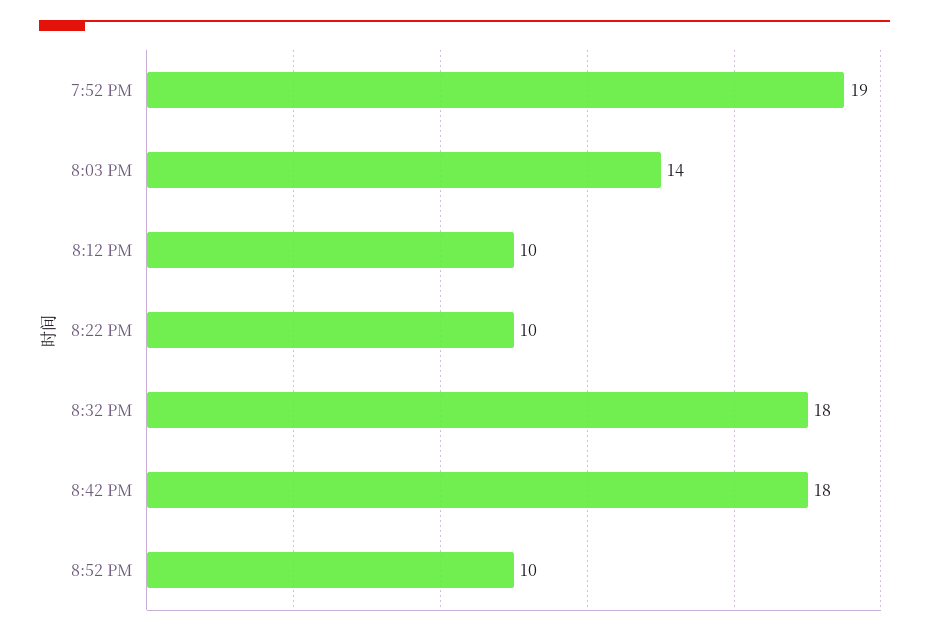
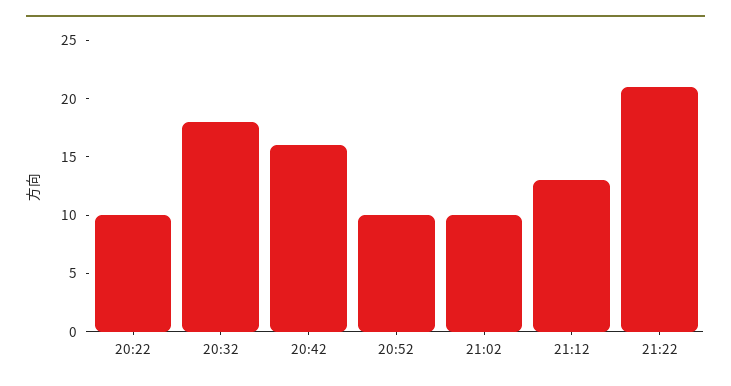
7:52 PM: 19 -> none
8:03 PM: 14 -> none
8:12 PM: 10 -> none
8:42 PM: 18 -> 16
21:02: none -> 10
21:12: none -> 13
21:22: none -> 21

